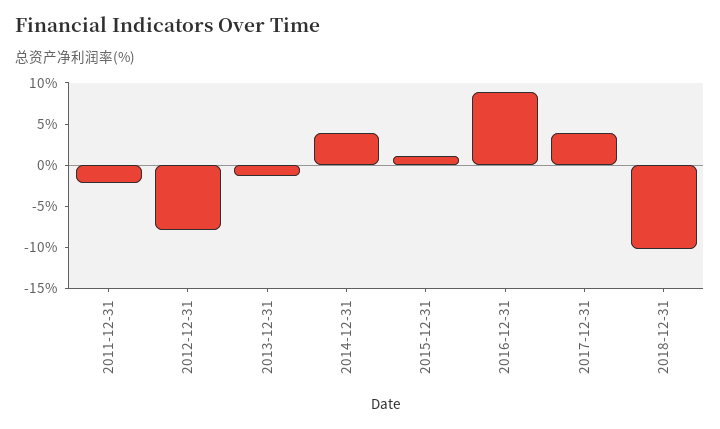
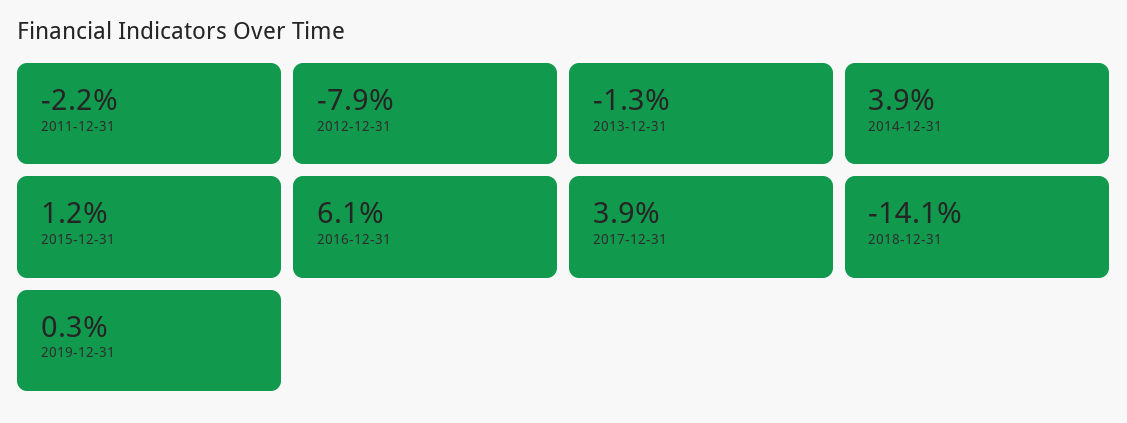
2016-12-31: 9 -> 6.1
2018-12-31: -10 -> -14.1
2019-12-31: none -> 0.3

